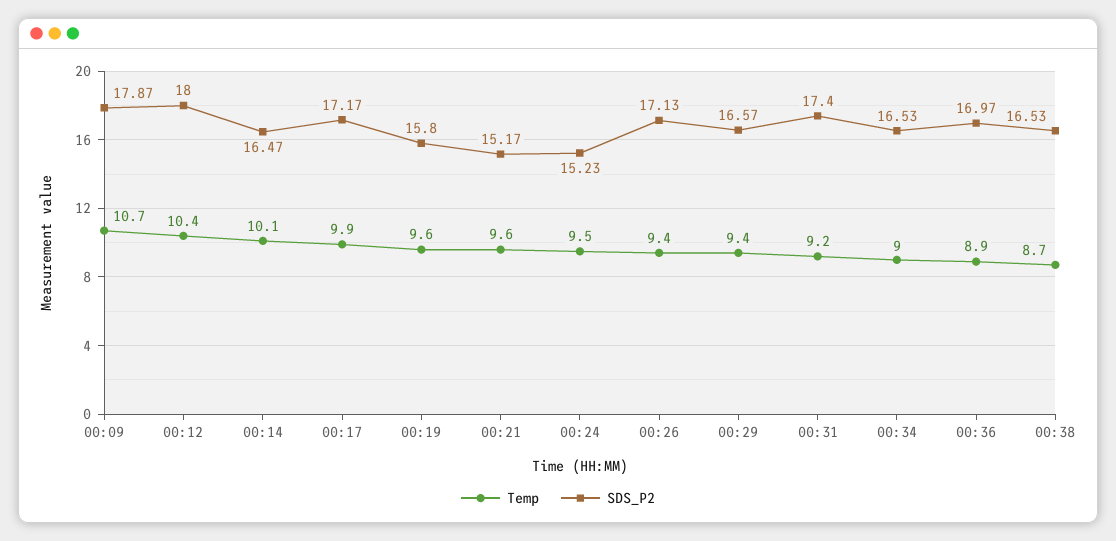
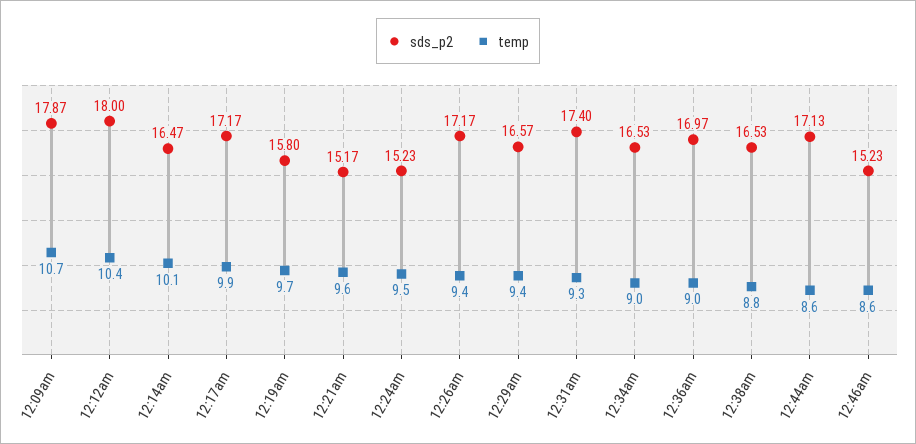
Temp, 00:19: 9.6 -> 9.7
SDS_P2, 00:26: 17.13 -> 17.17
Temp, 00:31: 9.2 -> 9.3
Temp, 00:36: 8.9 -> 9
Temp, 00:38: 8.7 -> 8.8
SDS_P2, 12:44am: none -> 17.13
Temp, 12:44am: none -> 8.6
SDS_P2, 12:46am: none -> 15.23
Temp, 12:46am: none -> 8.6

